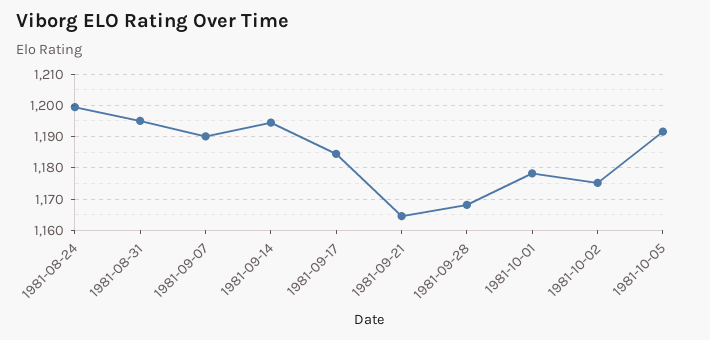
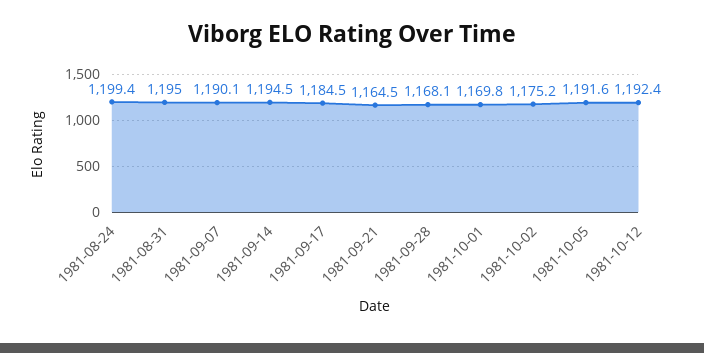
1981-10-01: 1178 -> 1169.8
1981-10-12: none -> 1192.4

